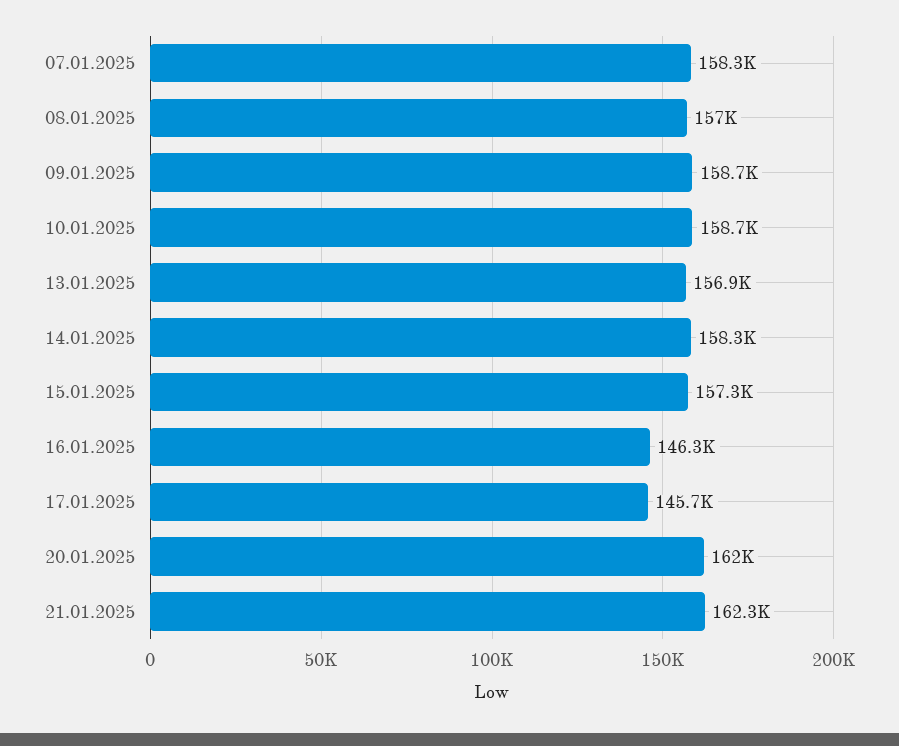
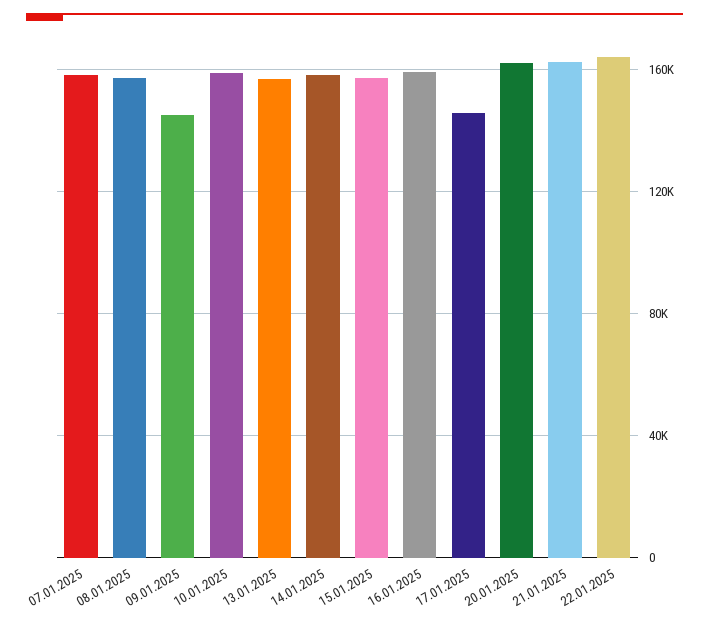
09.01.2025: 158700 -> 145000
16.01.2025: 146300 -> 160000
22.01.2025: none -> 165000

